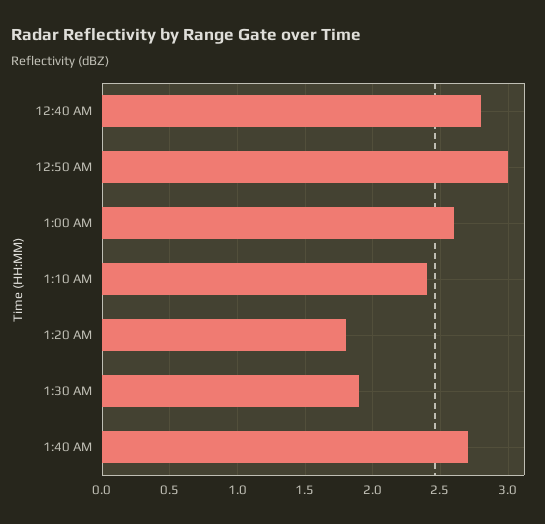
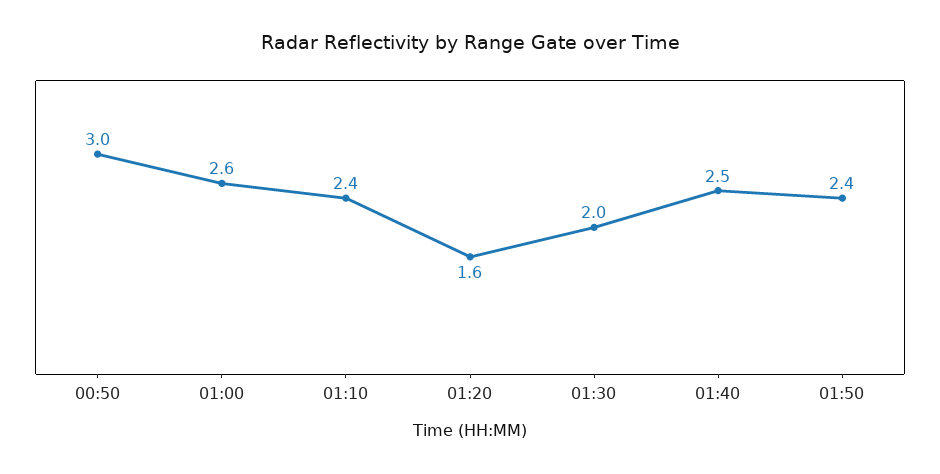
12:40 AM: 2.8 -> none
1:20 AM: 1.8 -> 1.6
1:30 AM: 1.9 -> 2
1:40 AM: 2.7 -> 2.5
01:50: none -> 2.4

